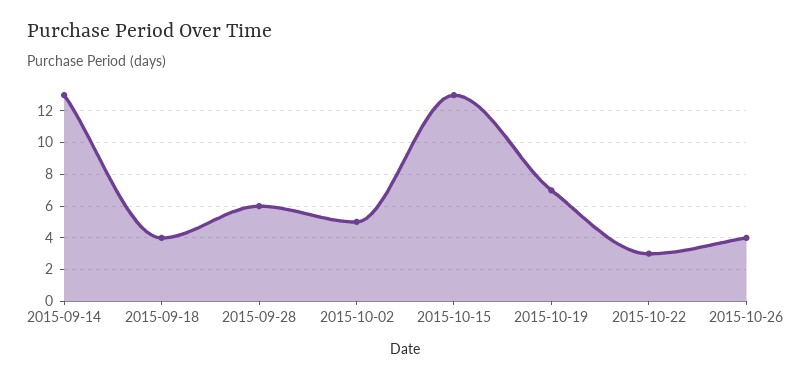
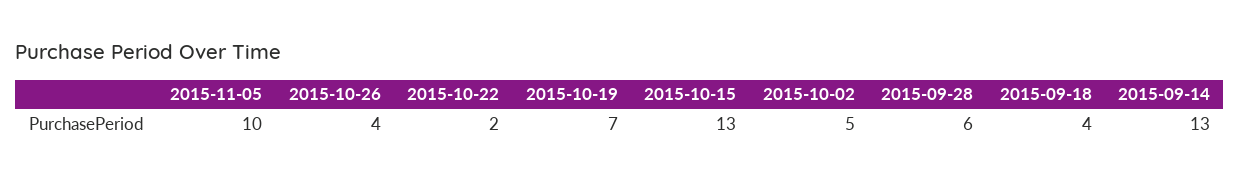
2015-10-22: 3 -> 2
2015-11-05: none -> 10

